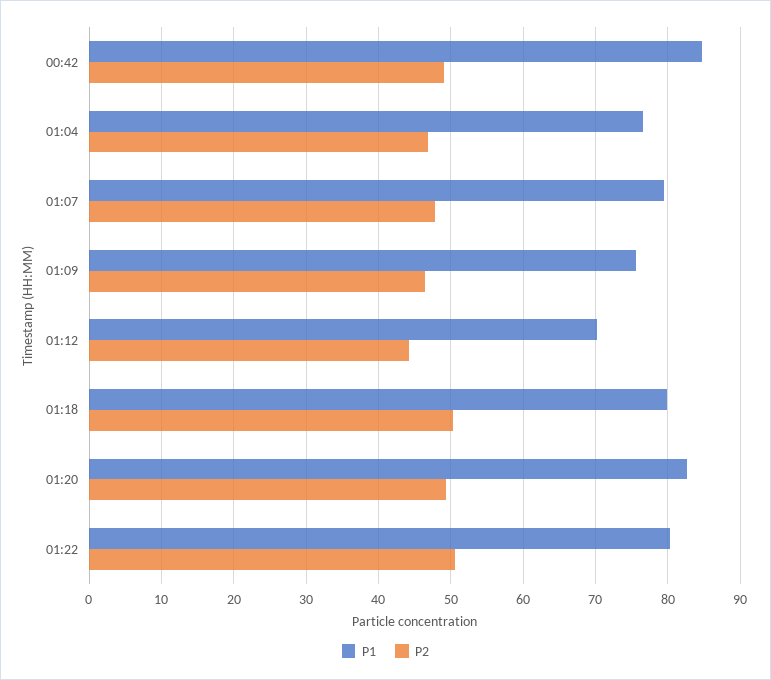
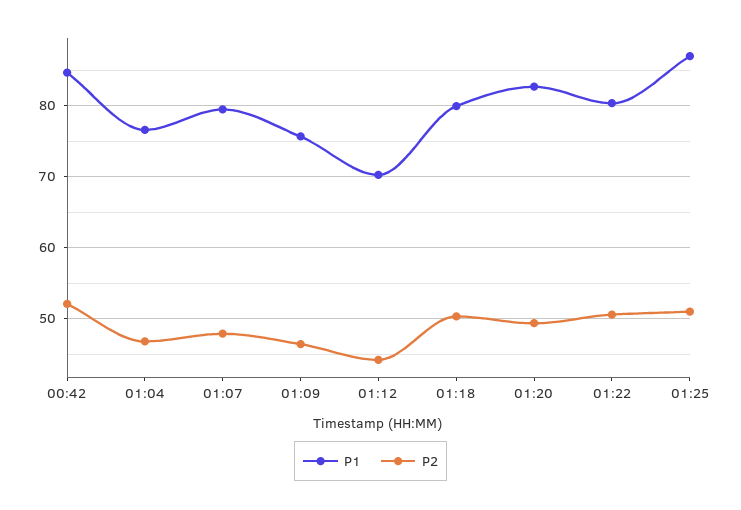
P2, 00:42: 49 -> 52
P1, 01:25: none -> 87
P2, 01:25: none -> 51

